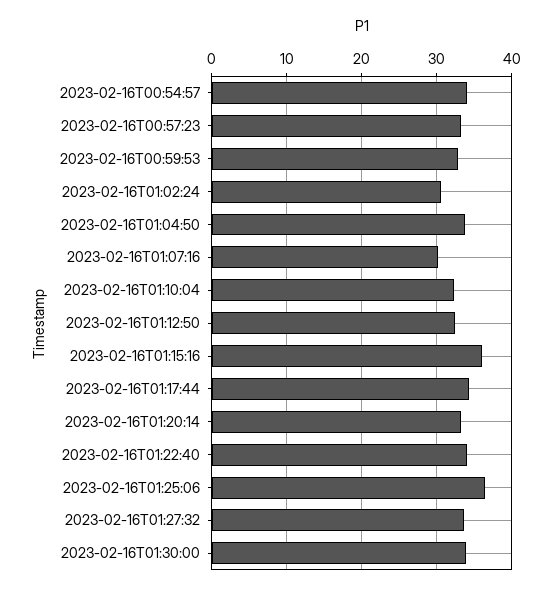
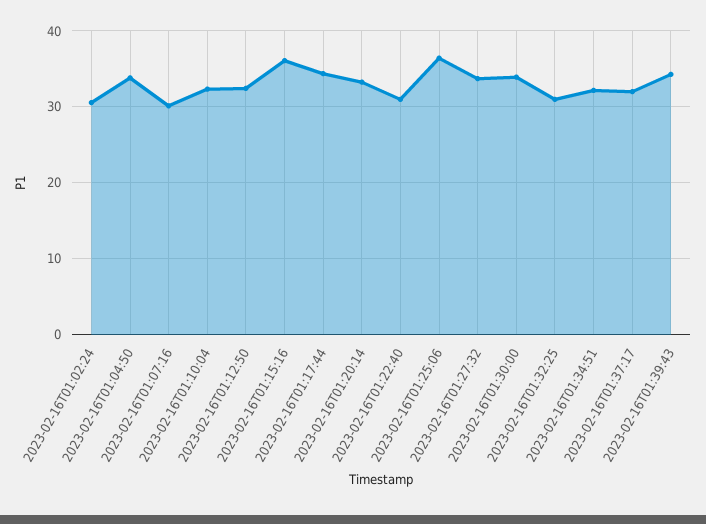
2023-02-16T00:54:57: 34 -> none
2023-02-16T00:57:23: 33 -> none
2023-02-16T00:59:53: 33 -> none
2023-02-16T01:22:40: 34 -> 31
2023-02-16T01:32:25: none -> 31
2023-02-16T01:34:51: none -> 32
2023-02-16T01:37:17: none -> 32
2023-02-16T01:39:43: none -> 34

